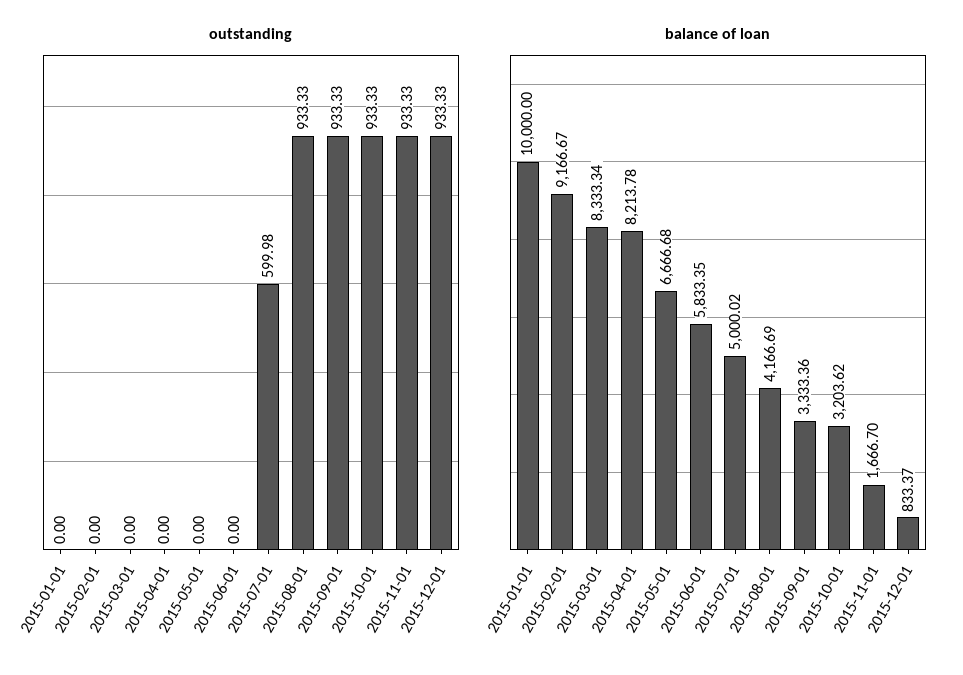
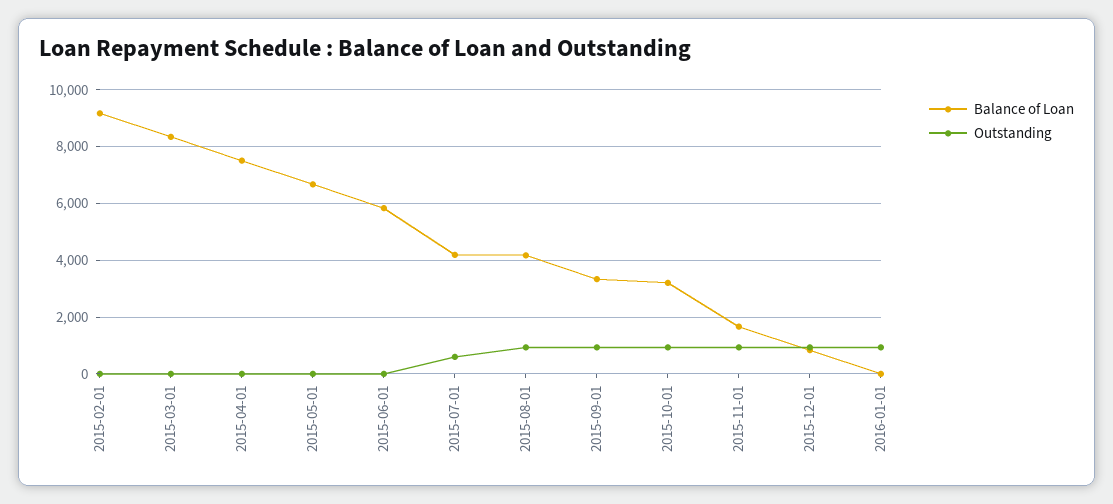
outstanding, 2015-01-01: 0 -> none
balance of loan, 2015-01-01: 10000 -> none
balance of loan, 2015-04-01: 8213.78 -> 7500
balance of loan, 2015-07-01: 5000.02 -> 4250
balance of loan, 2016-01-01: none -> 0
outstanding, 2016-01-01: none -> 1000

